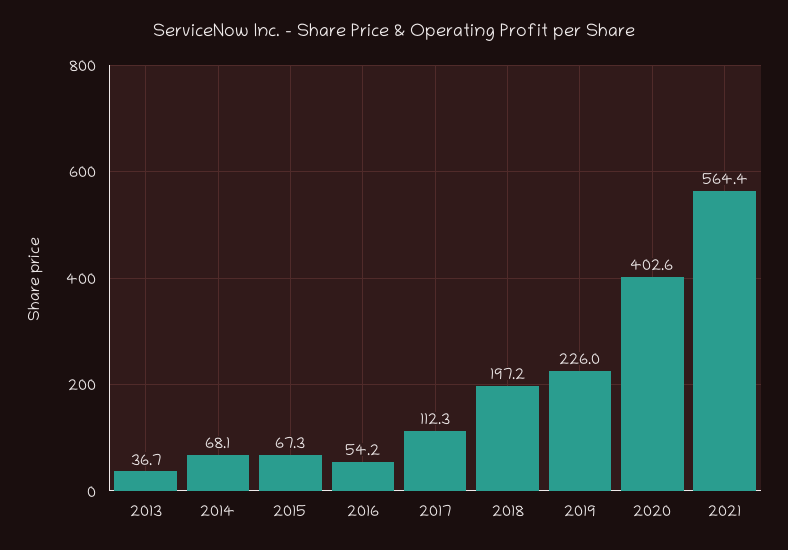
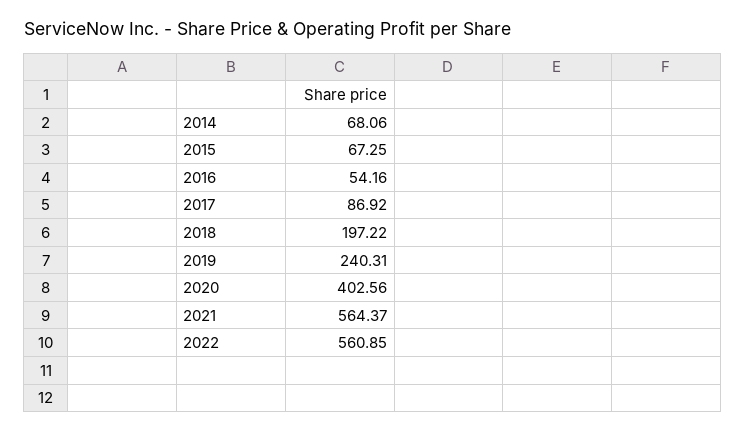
2013: 36.7 -> none
2017: 112.3 -> 86.92
2019: 226 -> 240.31
2022: none -> 560.85

